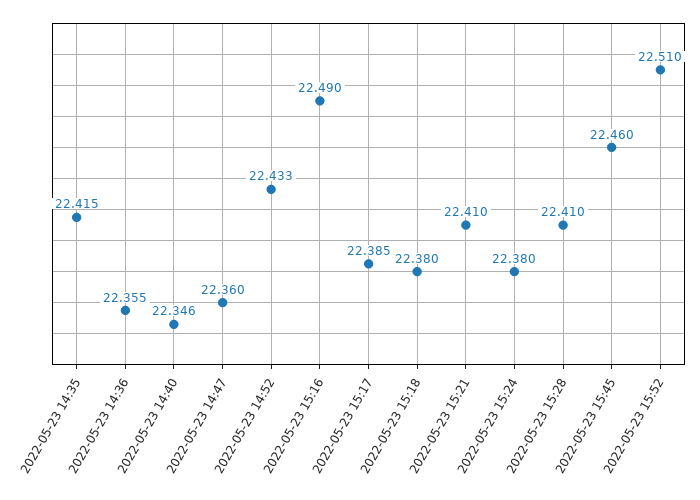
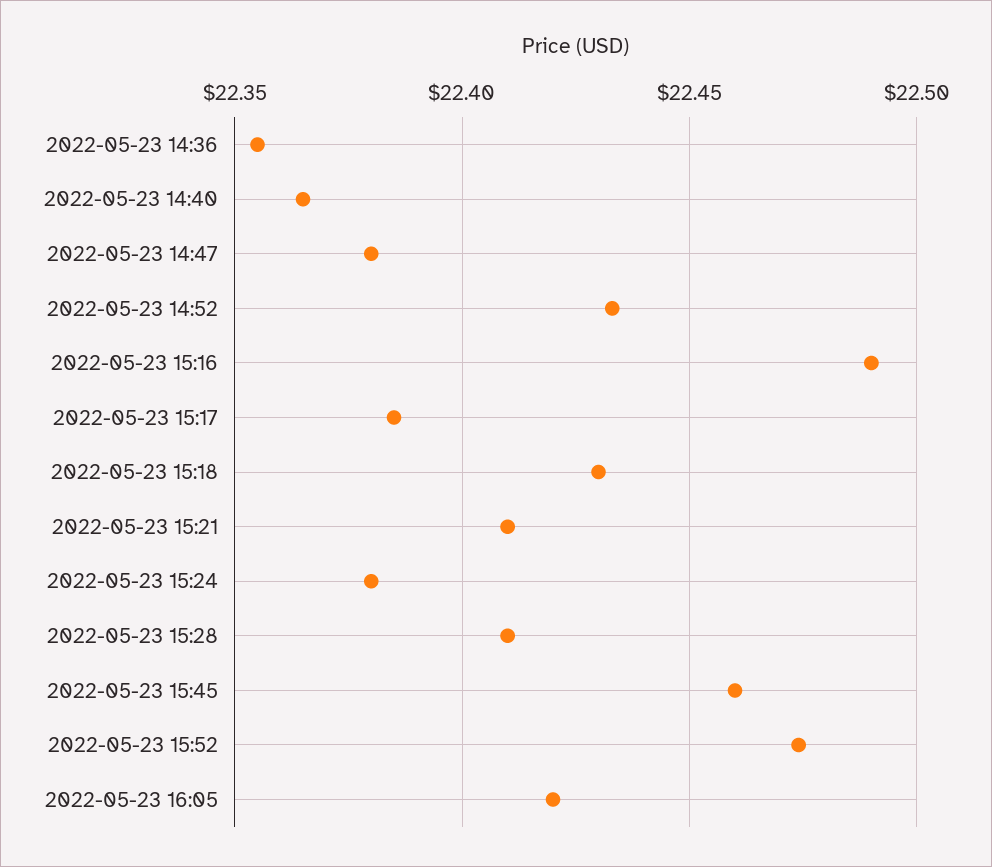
2022-05-23 14:35: 22.415 -> none
2022-05-23 14:40: 22.346 -> 22.365
2022-05-23 14:47: 22.36 -> 22.38
2022-05-23 15:18: 22.38 -> 22.43
2022-05-23 15:52: 22.51 -> 22.475
2022-05-23 16:05: none -> 22.42

